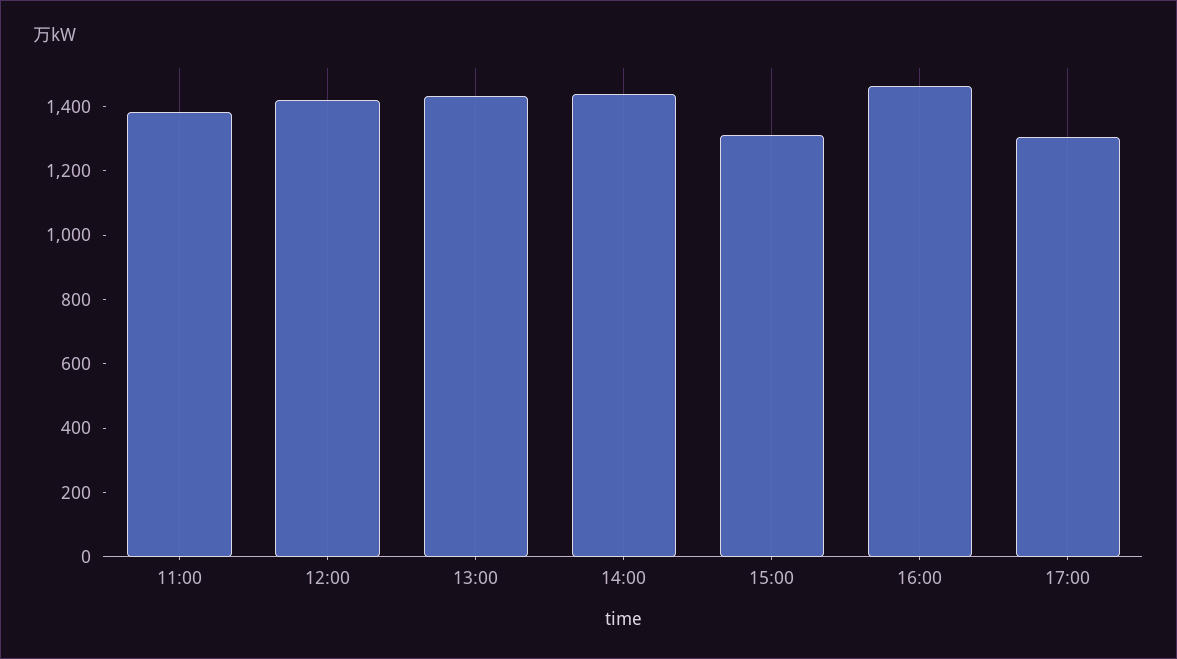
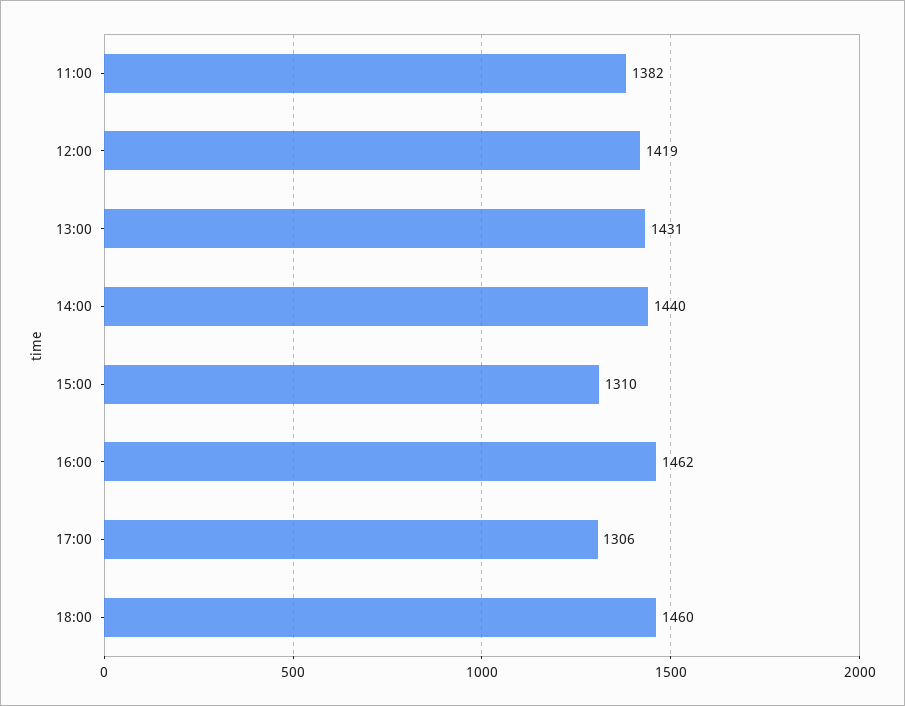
18:00: none -> 1460

